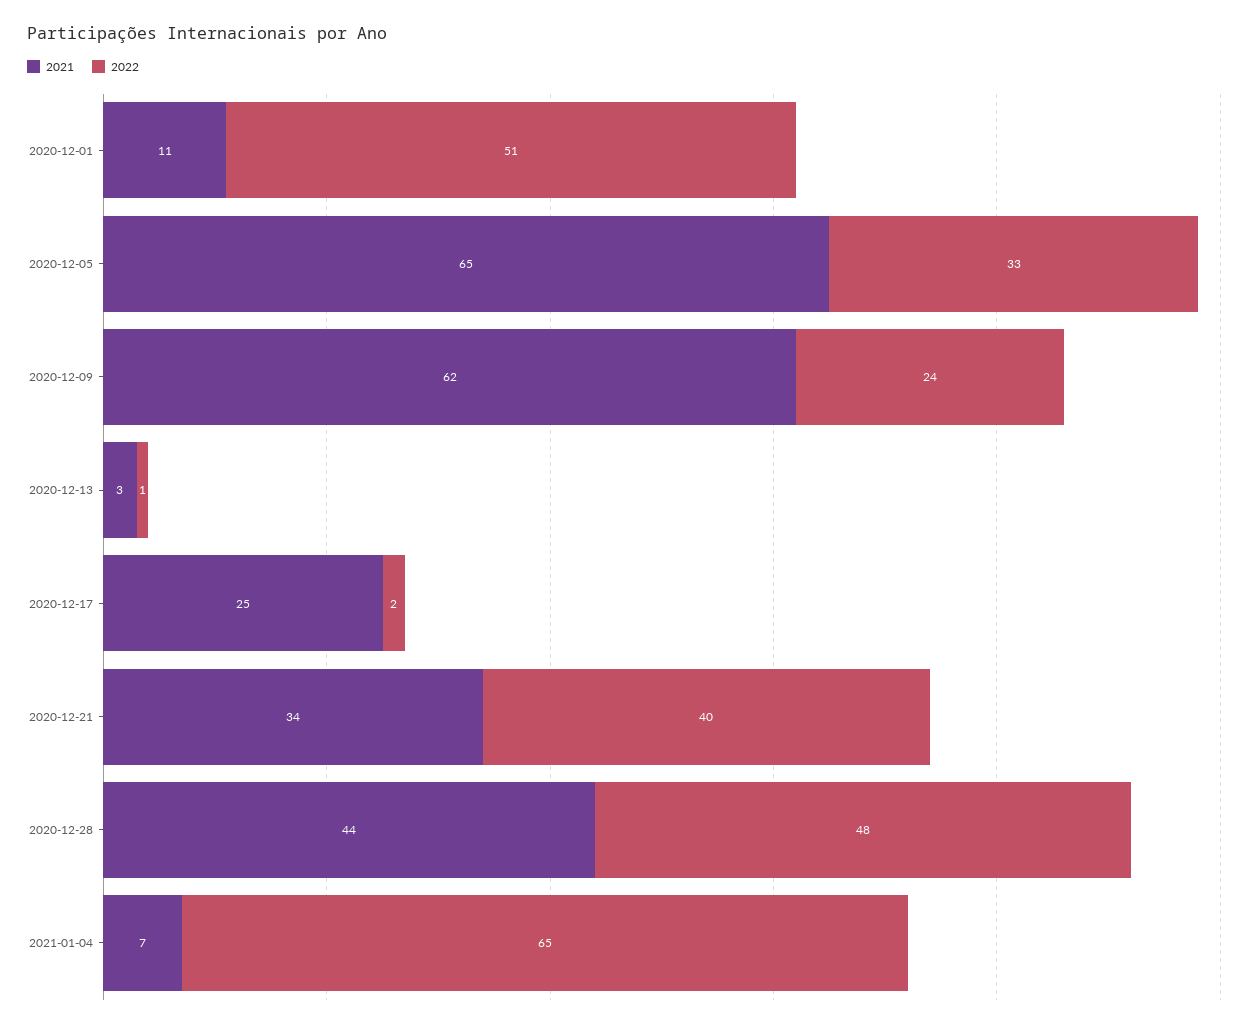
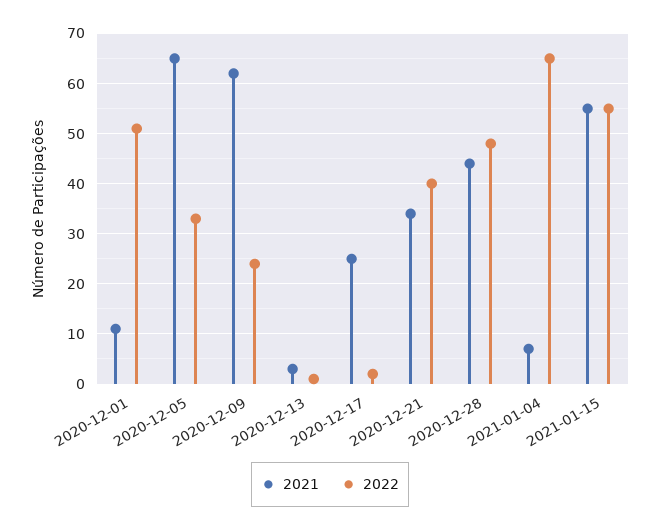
2021, 2021-01-15: none -> 55
2022, 2021-01-15: none -> 55

